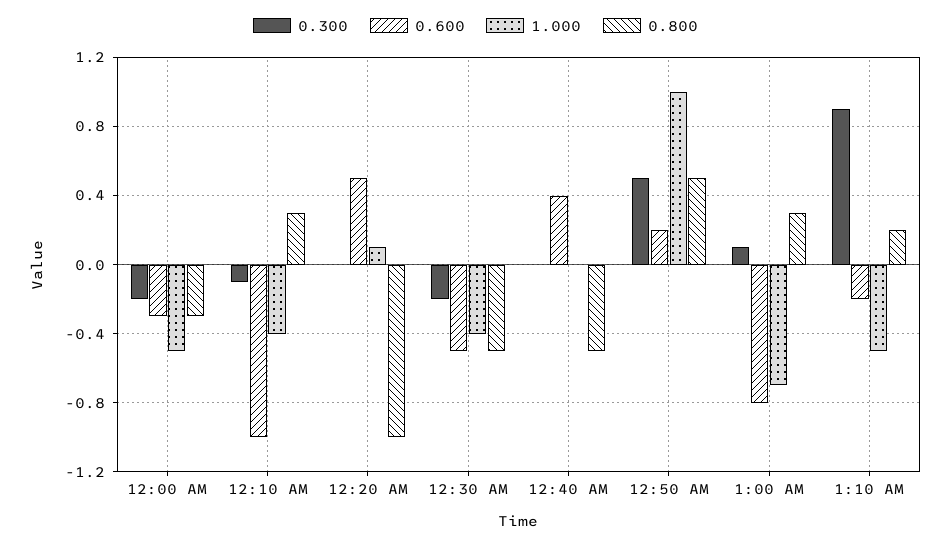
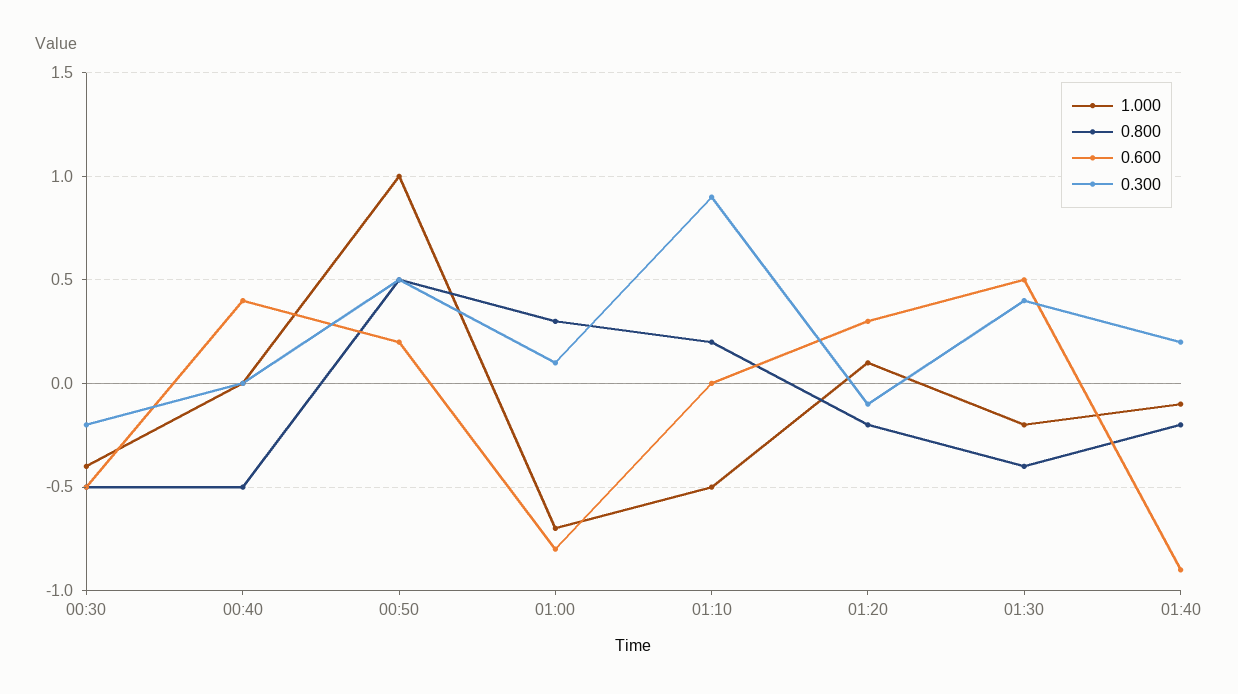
0.300, 12:00 AM: -0.2 -> none
0.600, 12:00 AM: -0.3 -> none
1.000, 12:00 AM: -0.5 -> none
0.800, 12:00 AM: -0.3 -> none
0.300, 12:10 AM: -0.1 -> none
0.600, 12:10 AM: -1 -> none
1.000, 12:10 AM: -0.4 -> none
0.800, 12:10 AM: 0.3 -> none
0.300, 12:20 AM: 0 -> none
0.600, 12:20 AM: 0.5 -> none
1.000, 12:20 AM: 0.1 -> none
0.800, 12:20 AM: -1 -> none
0.600, 1:10 AM: -0.2 -> 0
1.000, 01:20: none -> 0.1
0.800, 01:20: none -> -0.2
0.600, 01:20: none -> 0.3
0.300, 01:20: none -> -0.1
1.000, 01:30: none -> -0.2
0.800, 01:30: none -> -0.4
0.600, 01:30: none -> 0.5
0.300, 01:30: none -> 0.4
1.000, 01:40: none -> -0.1
0.800, 01:40: none -> -0.2
0.600, 01:40: none -> -0.9
0.300, 01:40: none -> 0.2

